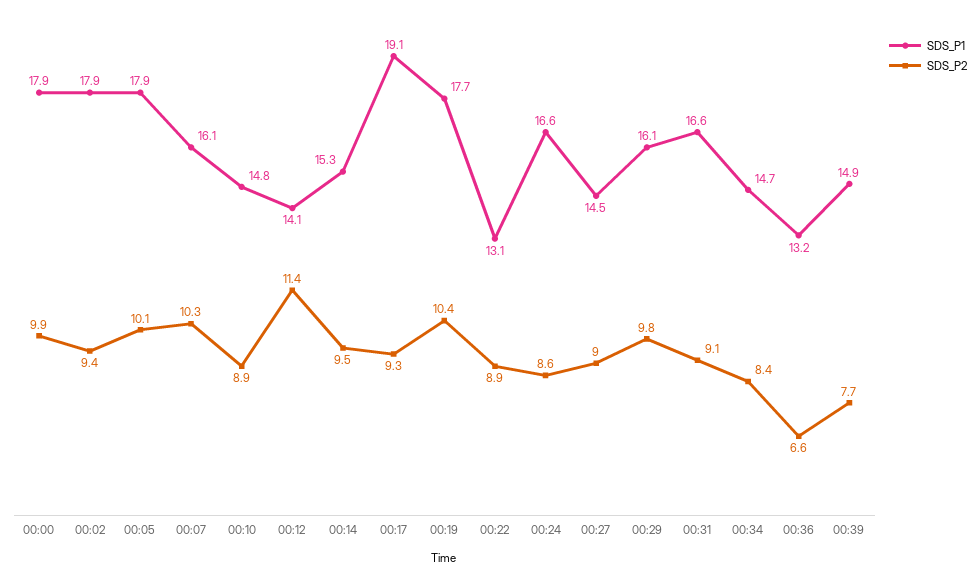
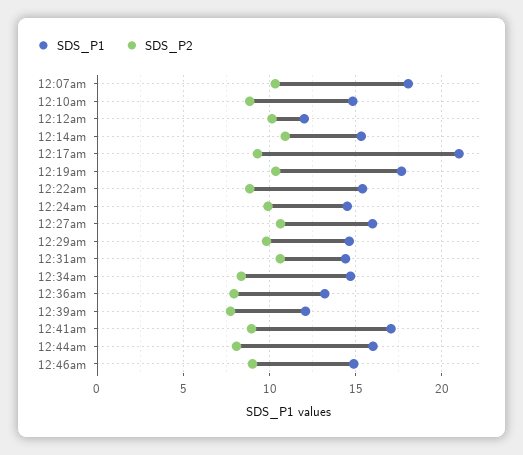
SDS_P1, 00:00: 17.9 -> none
SDS_P2, 00:00: 9.9 -> none
SDS_P1, 00:02: 17.9 -> none
SDS_P2, 00:02: 9.4 -> none
SDS_P1, 00:05: 17.9 -> none
SDS_P2, 00:05: 10.1 -> none
SDS_P1, 00:07: 16.1 -> 18
SDS_P1, 00:12: 14.1 -> 12
SDS_P2, 00:12: 11.4 -> 10
SDS_P2, 00:14: 9.5 -> 11
SDS_P1, 00:17: 19.1 -> 21
SDS_P1, 00:22: 13.1 -> 15.5
SDS_P1, 00:24: 16.6 -> 14.5
SDS_P2, 00:24: 8.6 -> 10
SDS_P1, 00:27: 14.5 -> 16
SDS_P2, 00:27: 9 -> 10.5
SDS_P1, 00:29: 16.1 -> 14.5
SDS_P1, 00:31: 16.6 -> 14.5
SDS_P2, 00:31: 9.1 -> 10.5
SDS_P2, 00:36: 6.6 -> 8
SDS_P1, 00:39: 14.9 -> 12
SDS_P1, 12:41am: none -> 17
SDS_P2, 12:41am: none -> 9
SDS_P1, 12:44am: none -> 16
SDS_P2, 12:44am: none -> 8
SDS_P1, 12:46am: none -> 15
SDS_P2, 12:46am: none -> 9

